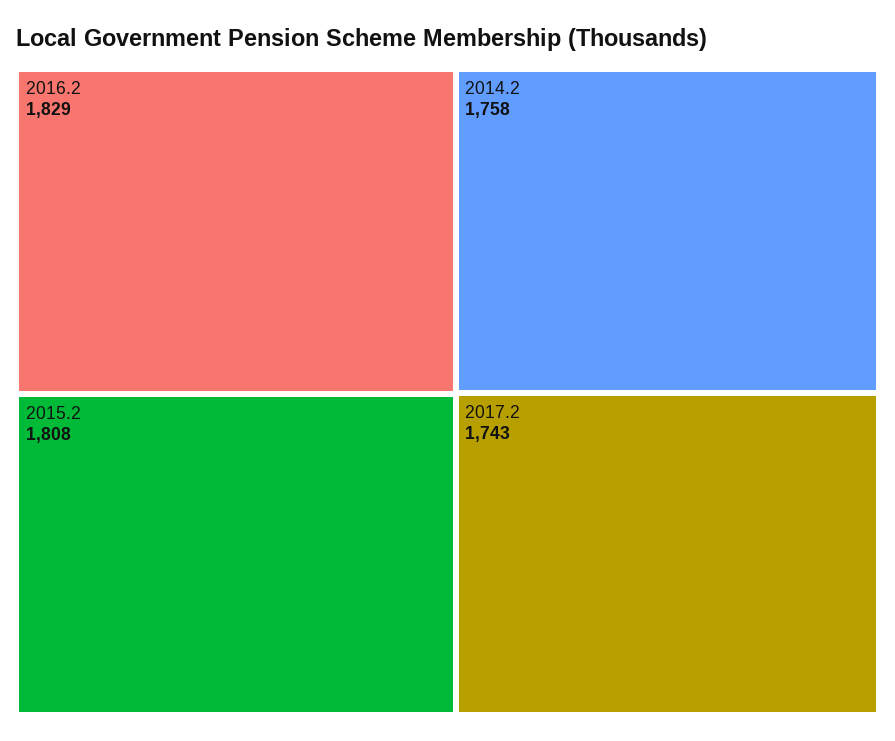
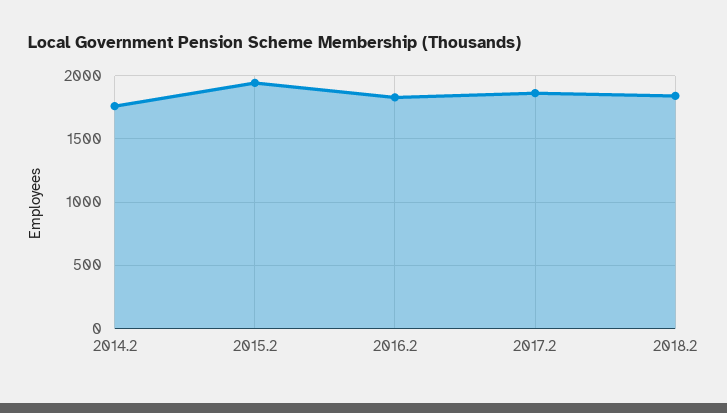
2015.2: 1808 -> 1950
2017.2: 1743 -> 1850
2018.2: none -> 1850

